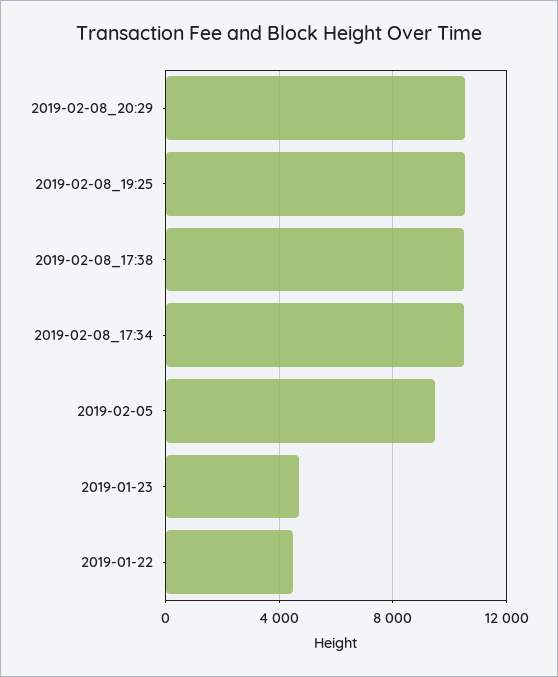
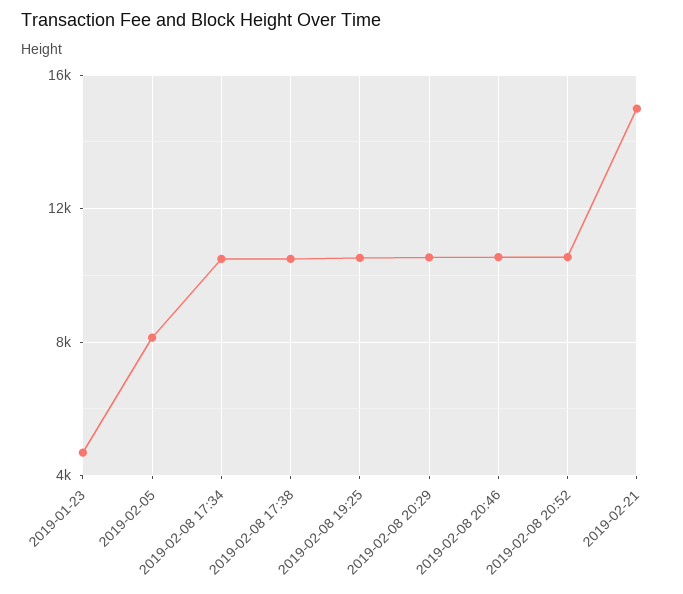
2019-02-05: 9500 -> 8000
2019-01-22: 4500 -> none
2019-02-08 20:46: none -> 10500
2019-02-08 20:52: none -> 10500
2019-02-21: none -> 15000

